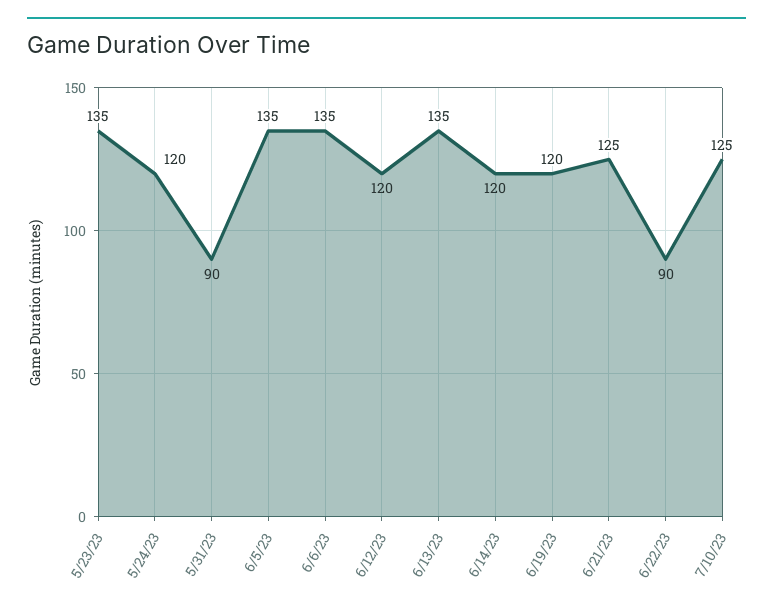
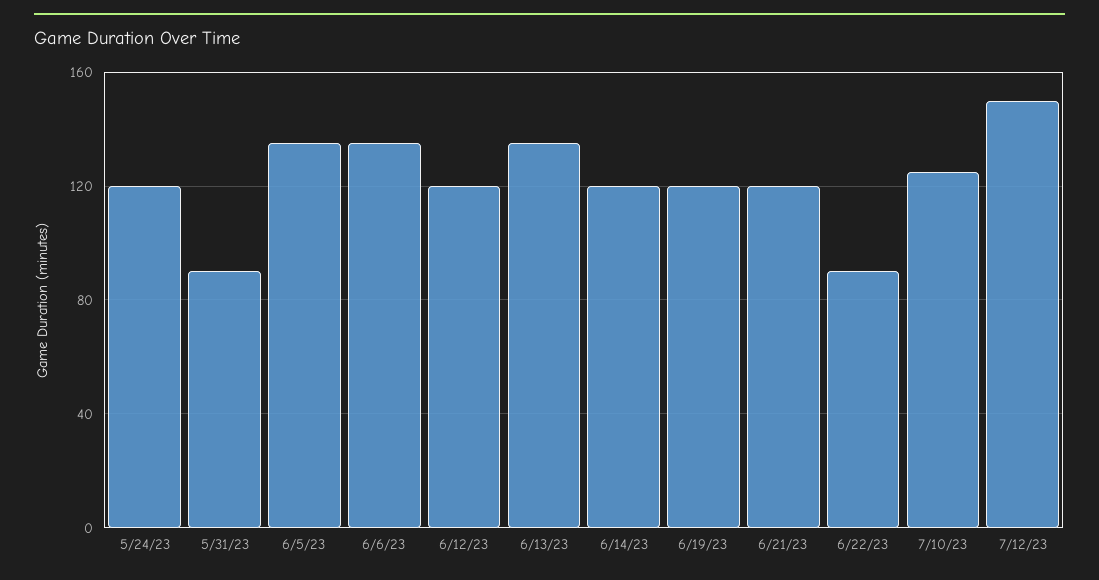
5/23/23: 135 -> none
6/21/23: 125 -> 120
7/12/23: none -> 150

